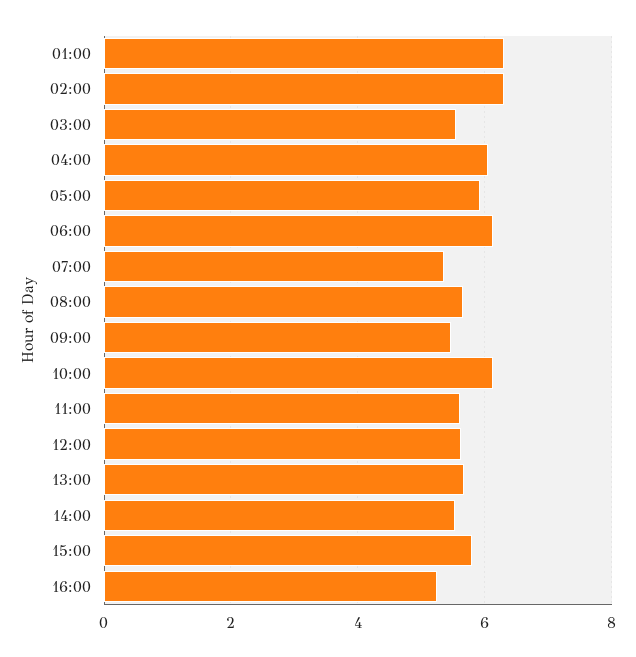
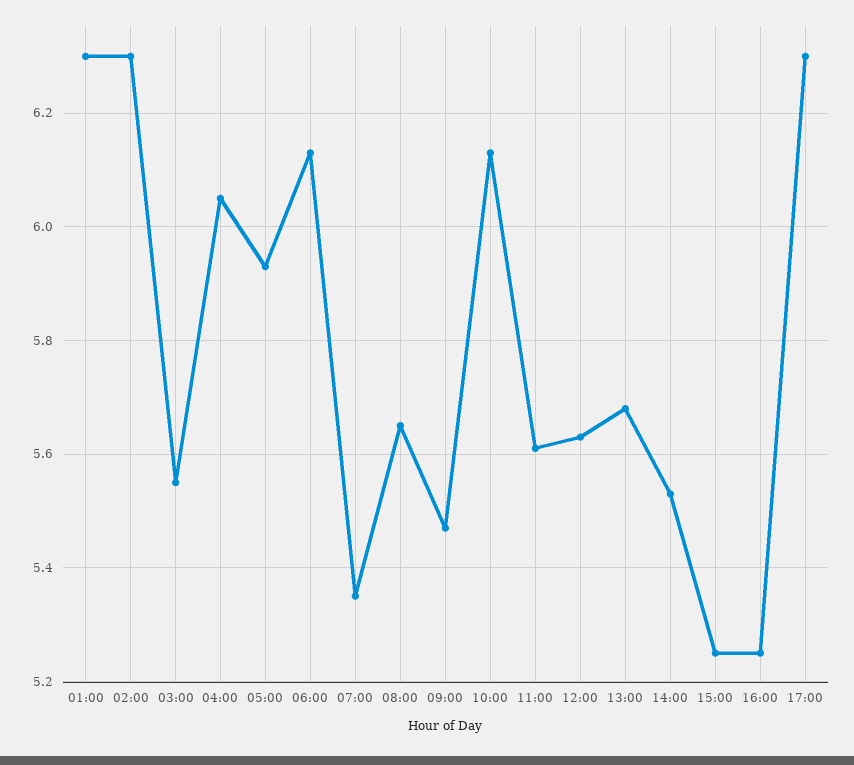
15:00: 5.8 -> 5.25
17:00: none -> 6.3

